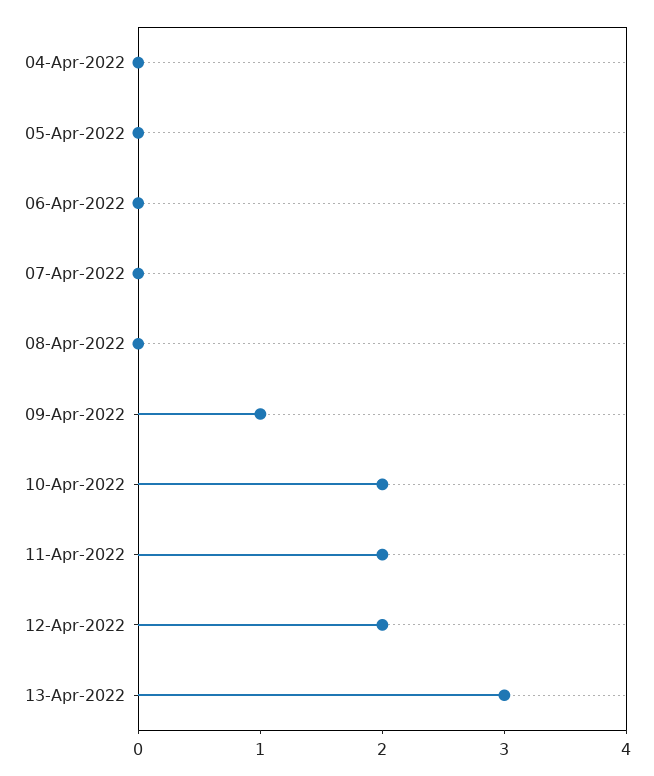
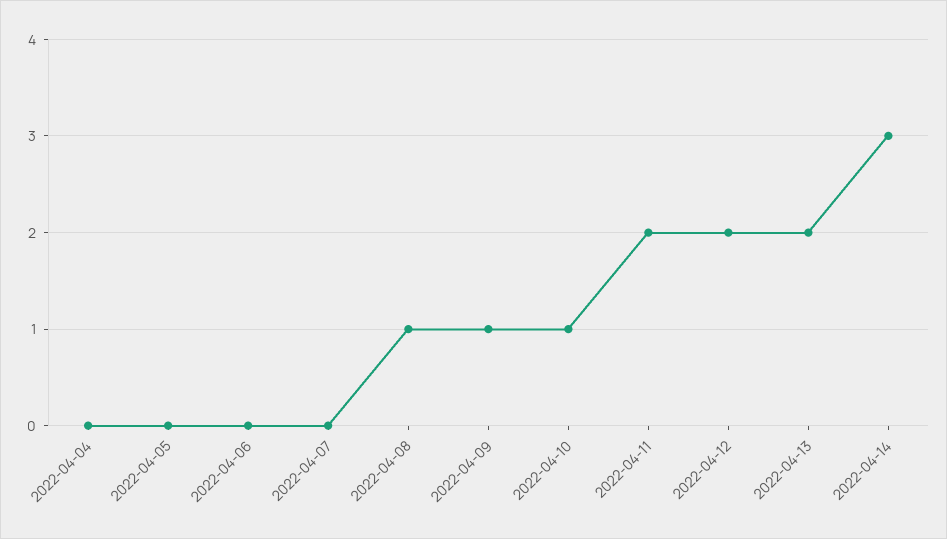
08-Apr-2022: 0 -> 1
10-Apr-2022: 2 -> 1
13-Apr-2022: 3 -> 2
2022-04-14: none -> 3

